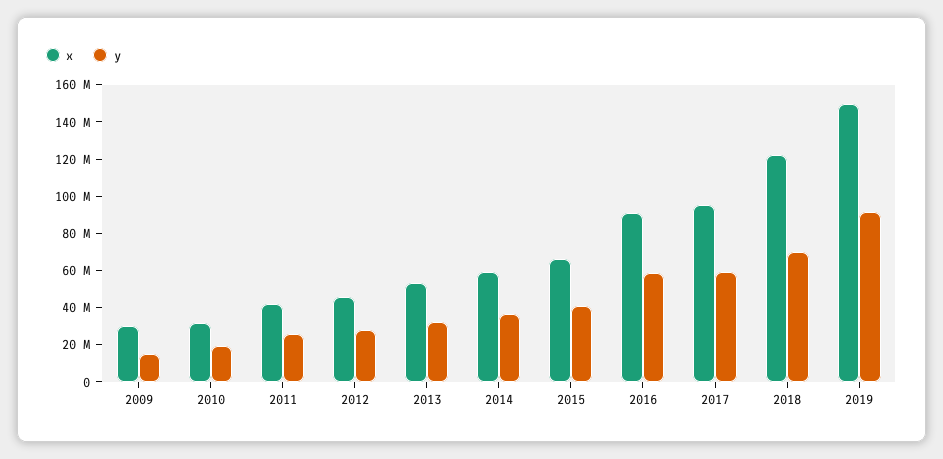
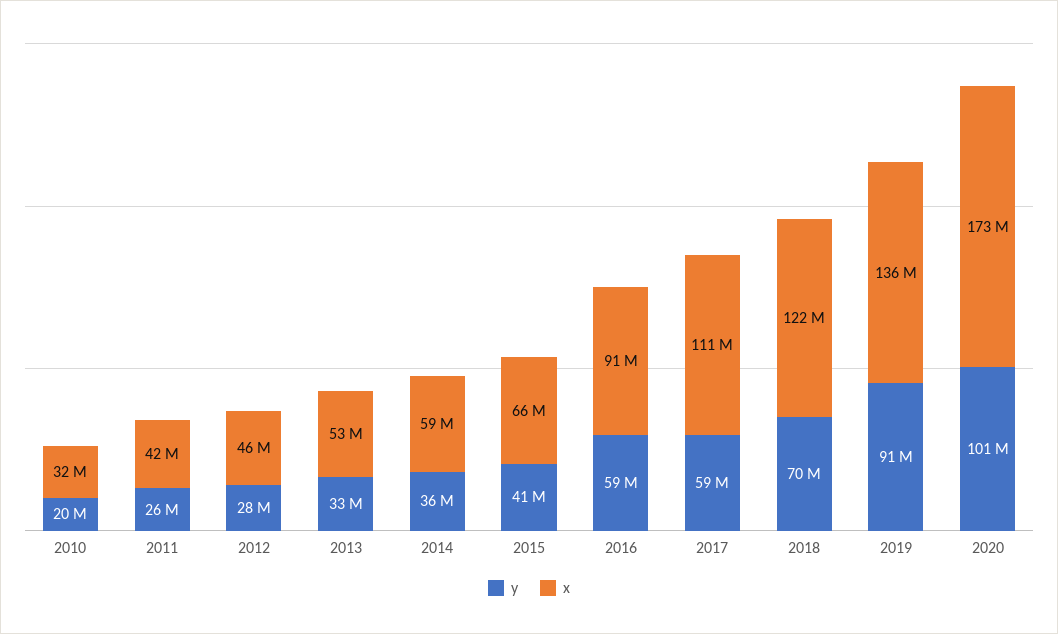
x, 2009: 30000000 -> none
y, 2009: 15000000 -> none
x, 2017: 95000000 -> 111000000
x, 2019: 150000000 -> 136000000
y, 2020: none -> 101000000
x, 2020: none -> 173000000

